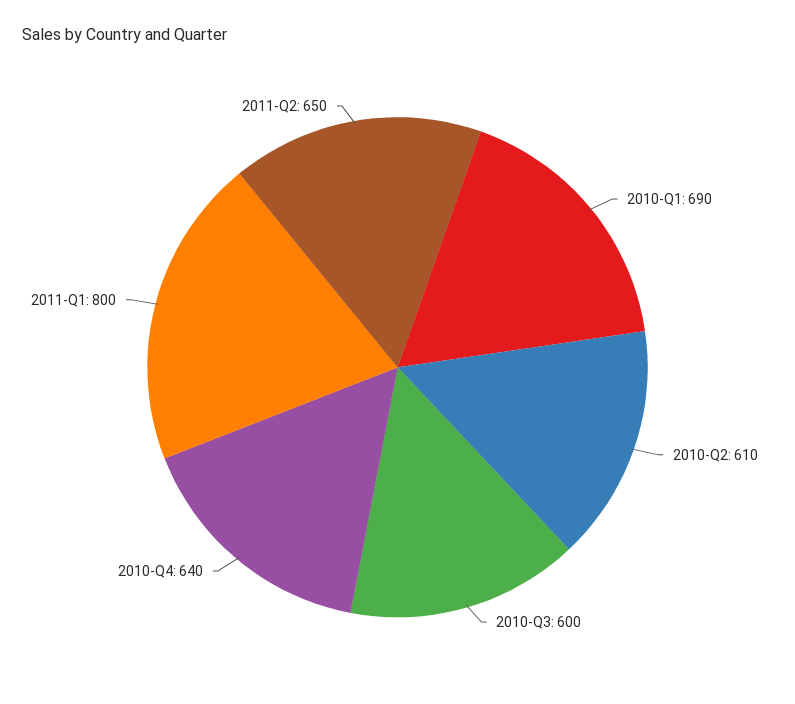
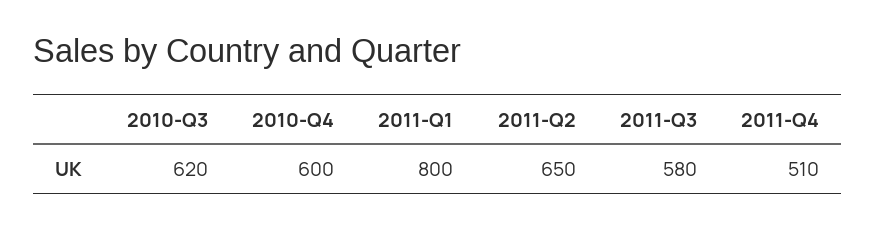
2010-Q1: 690 -> none
2010-Q2: 610 -> none
2010-Q3: 600 -> 620
2010-Q4: 640 -> 600
2011-Q3: none -> 580
2011-Q4: none -> 510

